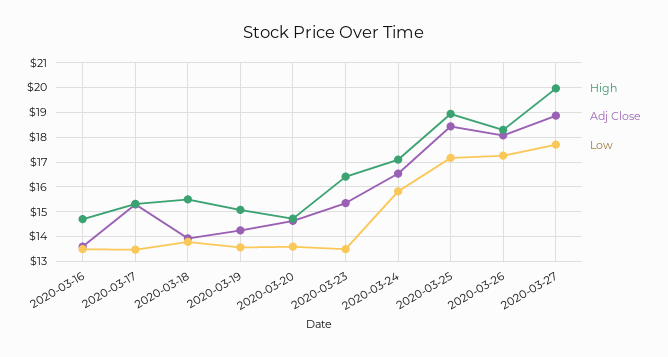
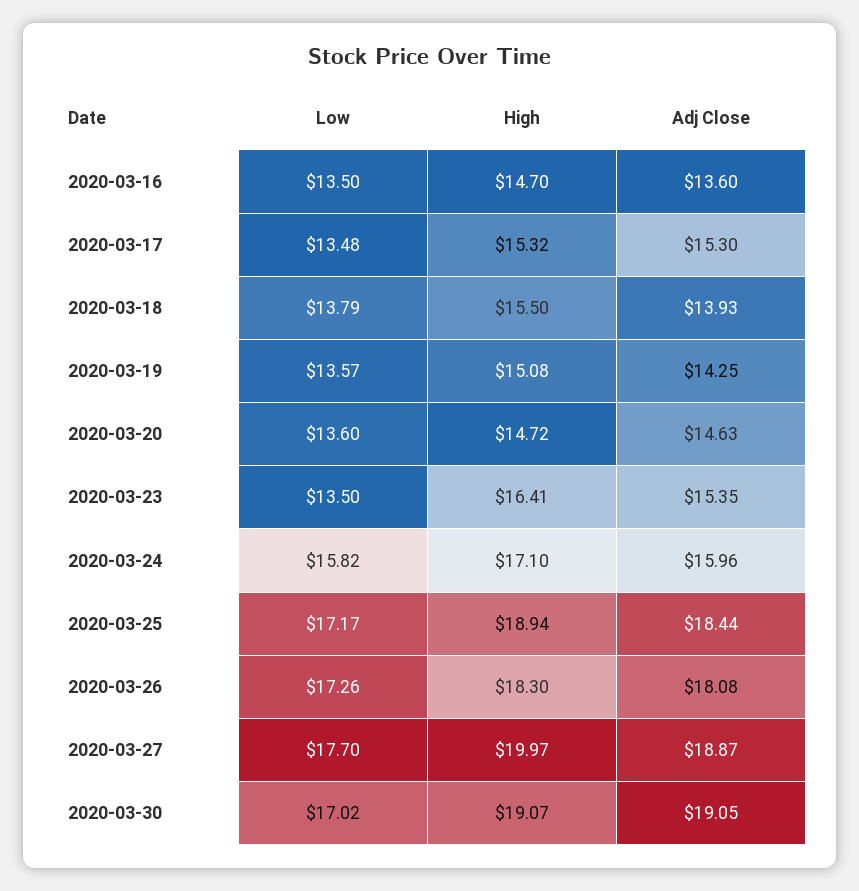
Adj Close, 2020-03-24: 16.5 -> 15.96
Low, 2020-03-30: none -> 17.02
High, 2020-03-30: none -> 19.07
Adj Close, 2020-03-30: none -> 19.05

